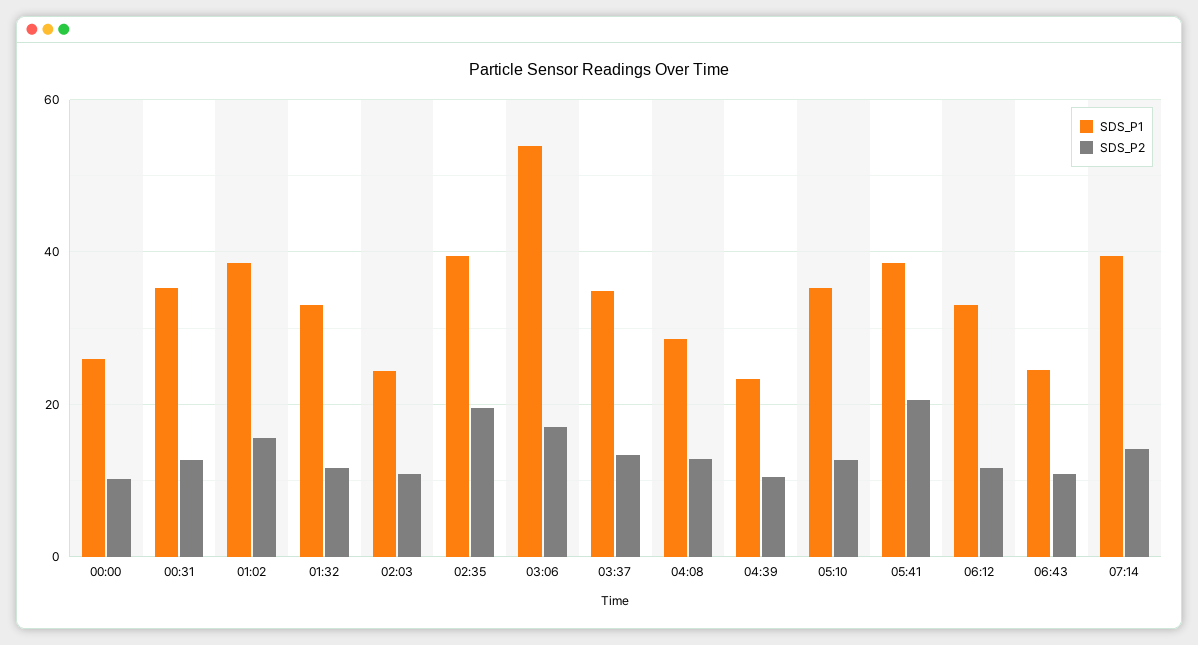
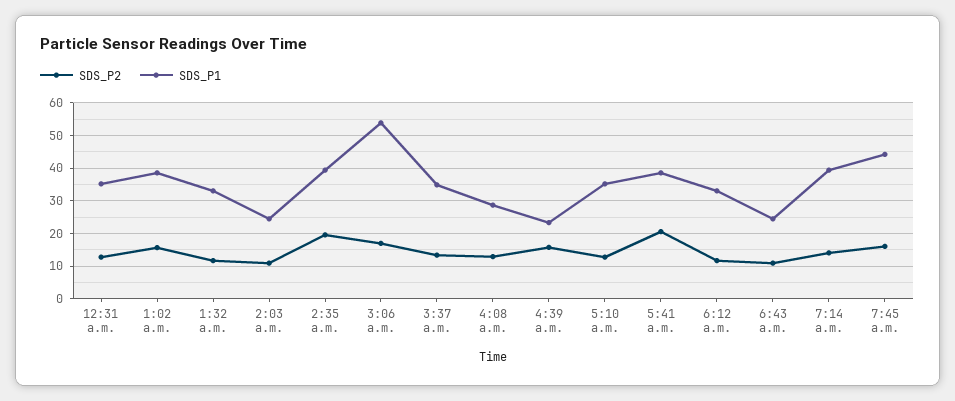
SDS_P1, 00:00: 26 -> none
SDS_P2, 00:00: 10 -> none
SDS_P2, 04:39: 10 -> 16
SDS_P2, 7:45 a.m.: none -> 16
SDS_P1, 7:45 a.m.: none -> 44

